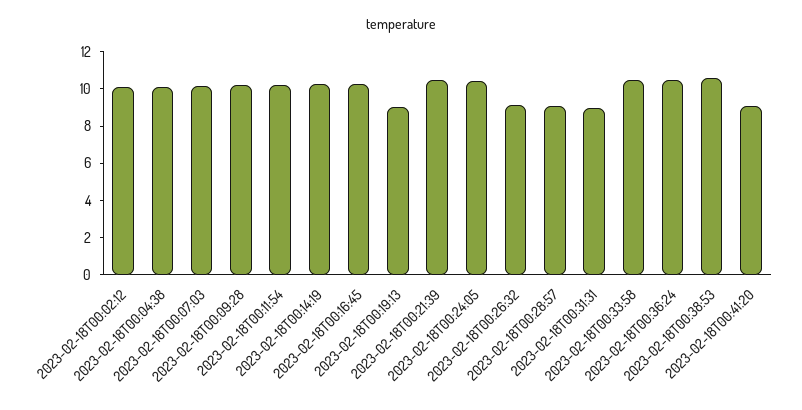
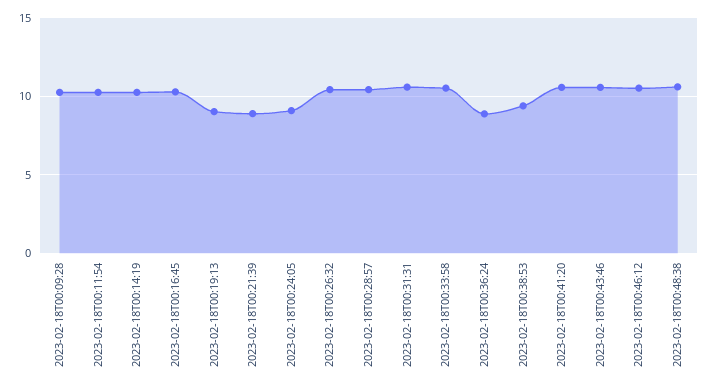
2023-02-18T00:02:12: 10 -> none
2023-02-18T00:04:38: 10 -> none
2023-02-18T00:07:03: 10 -> none
2023-02-18T00:21:39: 10.5 -> 9
2023-02-18T00:24:05: 10.5 -> 9
2023-02-18T00:26:32: 9 -> 10.5
2023-02-18T00:28:57: 9 -> 10.5
2023-02-18T00:31:31: 9 -> 10.5
2023-02-18T00:36:24: 10.5 -> 9
2023-02-18T00:38:53: 10.5 -> 9.5
2023-02-18T00:41:20: 9 -> 10.5
2023-02-18T00:43:46: none -> 10.5
2023-02-18T00:46:12: none -> 10.5
2023-02-18T00:48:38: none -> 10.5

